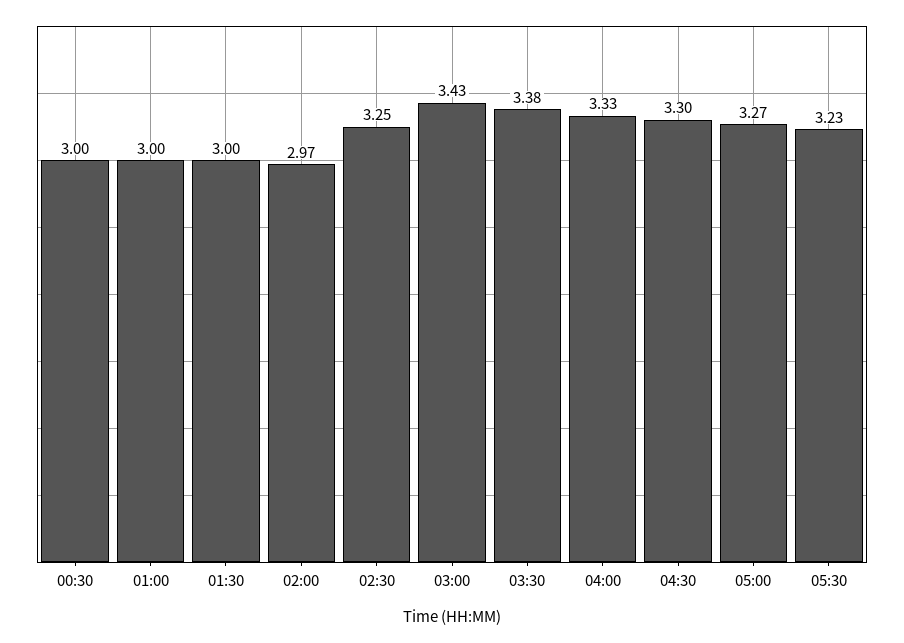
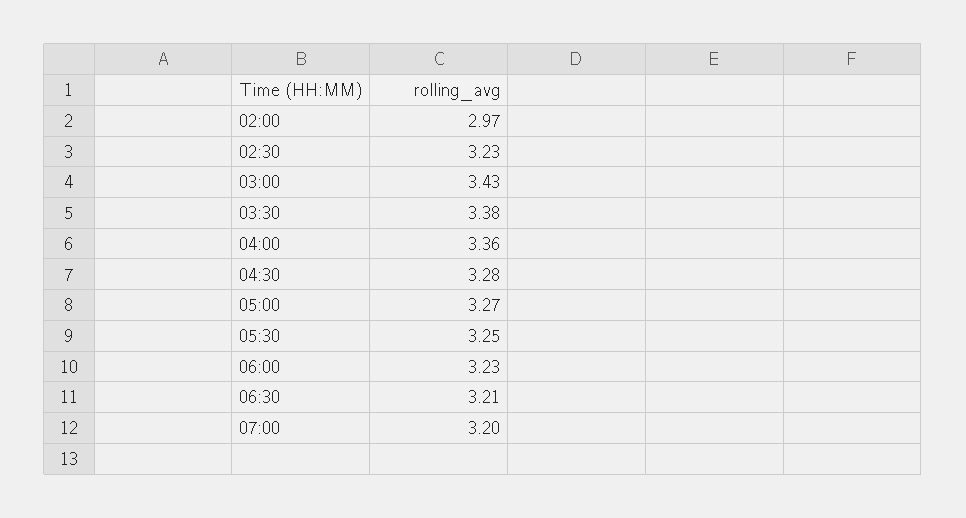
00:30: 3 -> none
01:00: 3 -> none
01:30: 3 -> none
02:30: 3.25 -> 3.23
04:00: 3.33 -> 3.36
04:30: 3.3 -> 3.28
05:30: 3.23 -> 3.25
06:00: none -> 3.23
06:30: none -> 3.21
07:00: none -> 3.2

